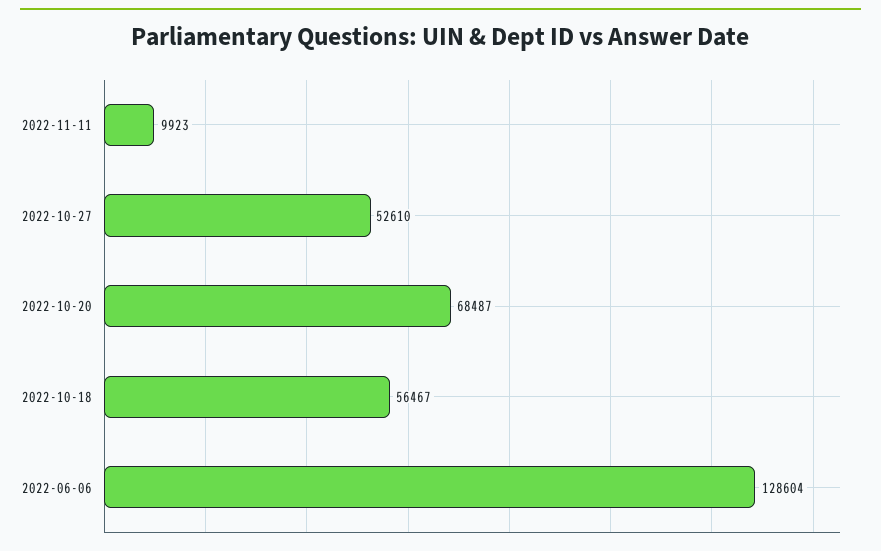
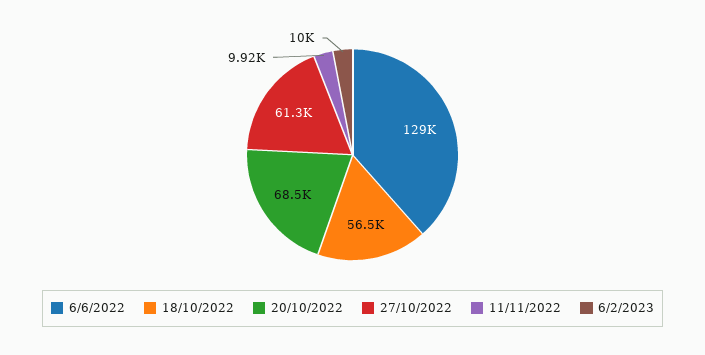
2022-10-27: 52610 -> 61300
6/2/2023: none -> 10000

